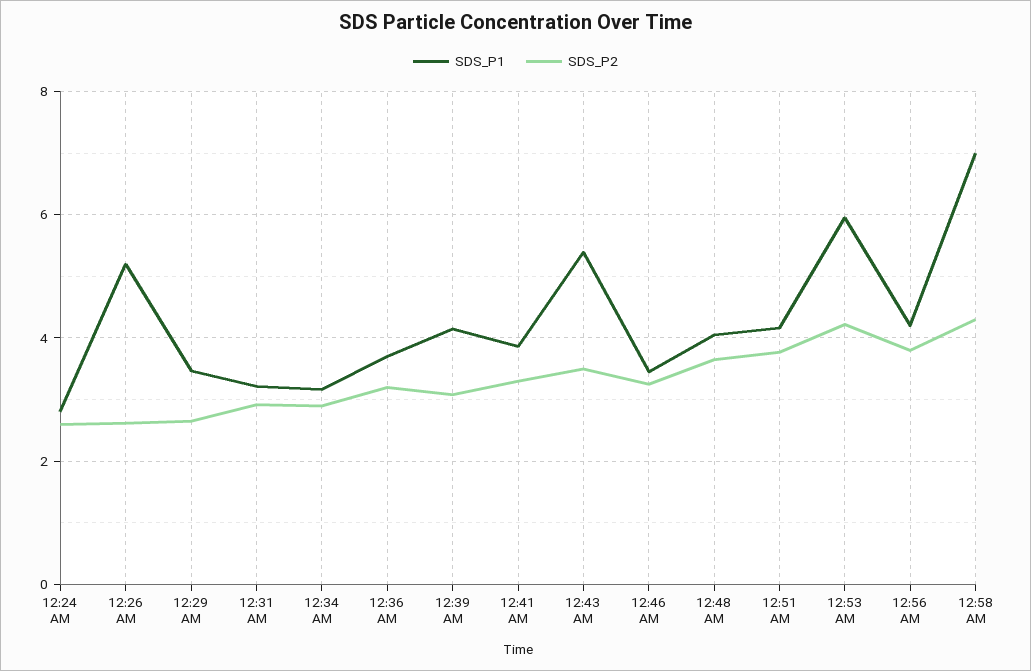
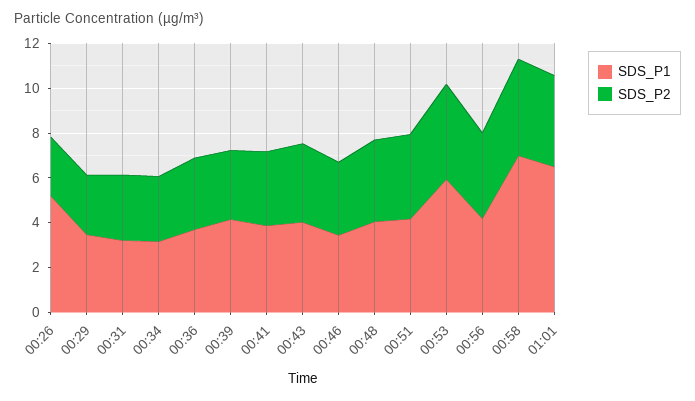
SDS_P1, 12:24 AM: 2.8 -> none
SDS_P2, 12:24 AM: 2.6 -> none
SDS_P1, 12:43 AM: 5.4 -> 4
SDS_P1, 01:01: none -> 6.5
SDS_P2, 01:01: none -> 4

